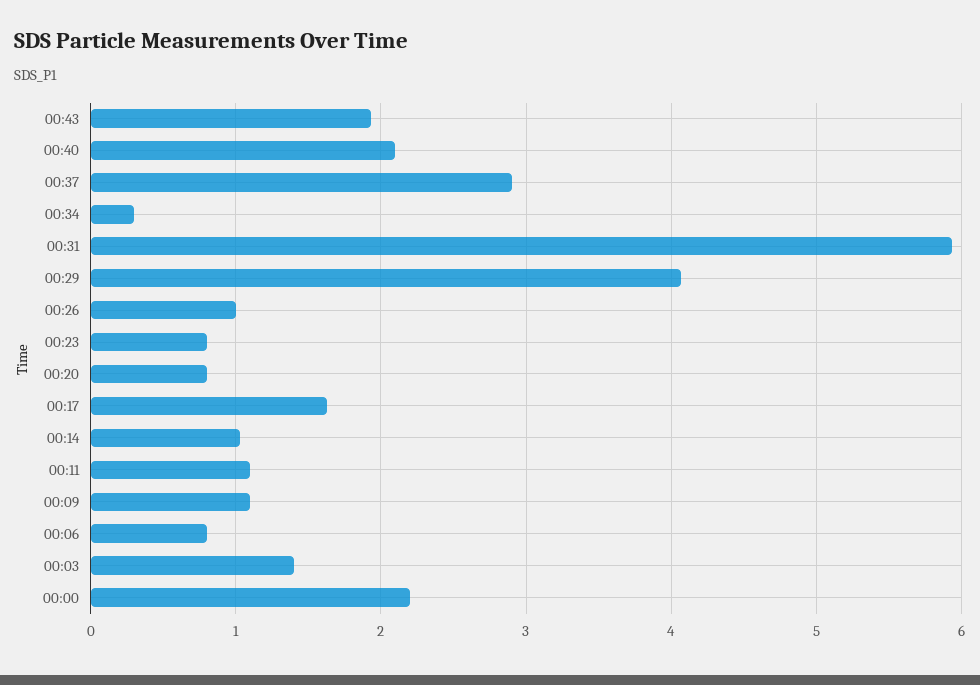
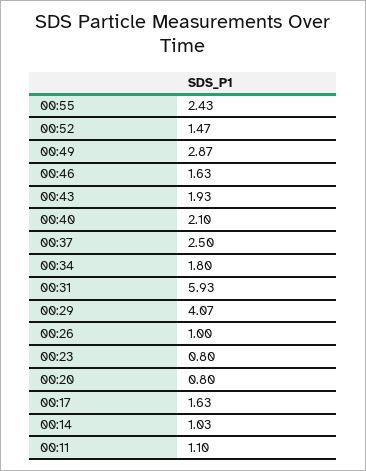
00:37: 2.9 -> 2.5
00:34: 0.3 -> 1.8
00:09: 1.1 -> none
00:06: 0.8 -> none
00:03: 1.4 -> none
00:00: 2.2 -> none
00:55: none -> 2.43
00:52: none -> 1.47
00:49: none -> 2.87
00:46: none -> 1.63

